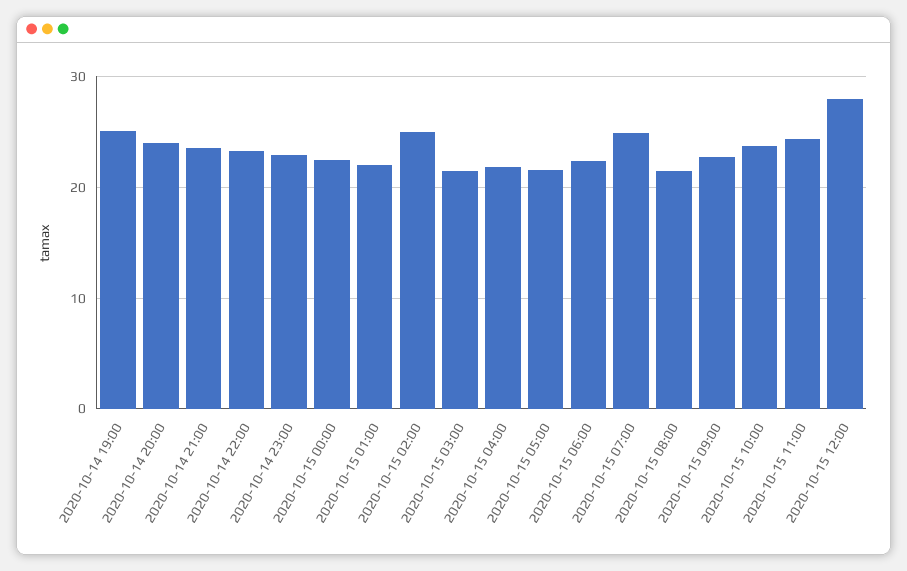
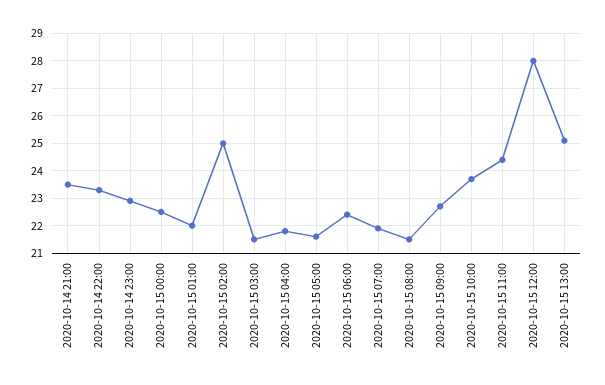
2020-10-14 19:00: 25 -> none
2020-10-14 20:00: 24 -> none
2020-10-15 07:00: 25 -> 22
2020-10-15 13:00: none -> 25

